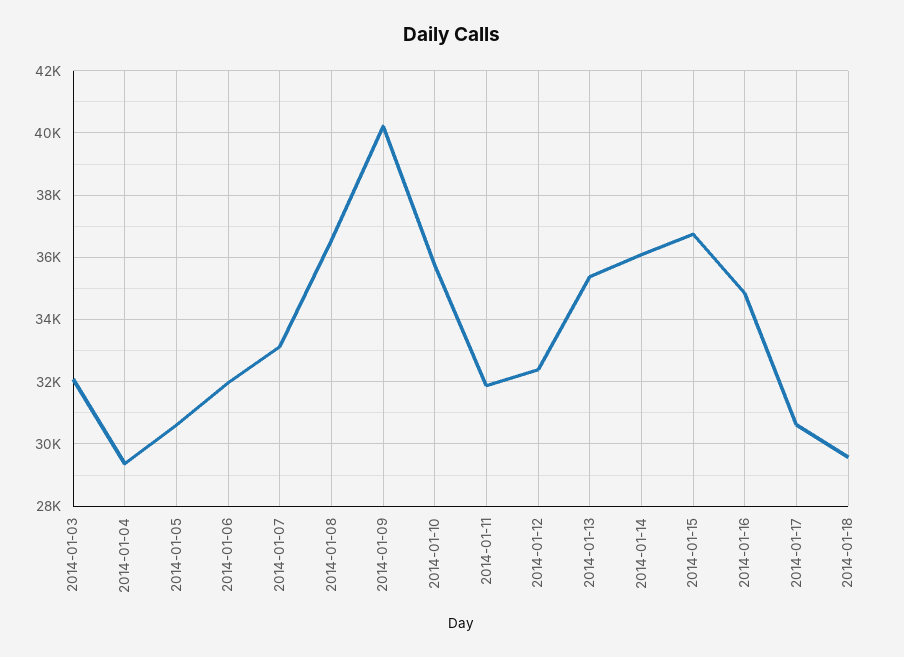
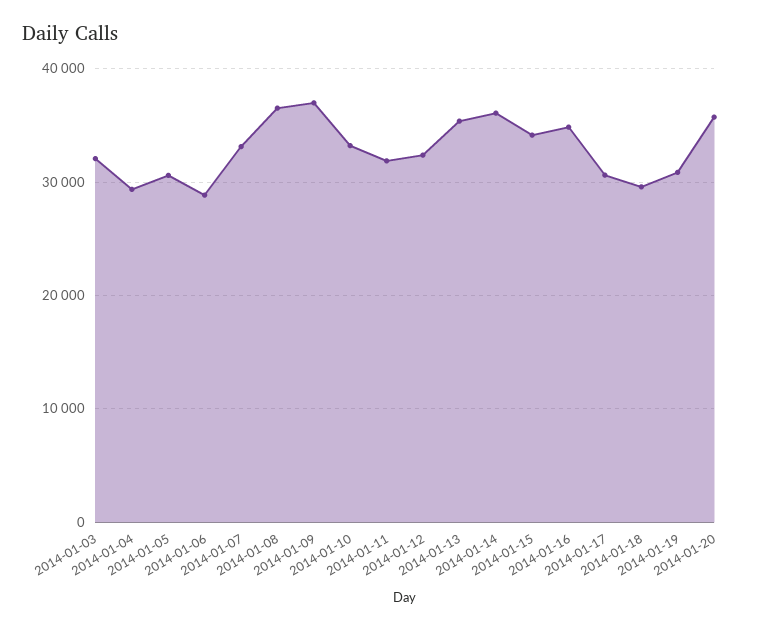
2014-01-06: 32000 -> 29000
2014-01-09: 40200 -> 37000
2014-01-10: 35800 -> 33000
2014-01-15: 36800 -> 34000
2014-01-19: none -> 31000
2014-01-20: none -> 36000

